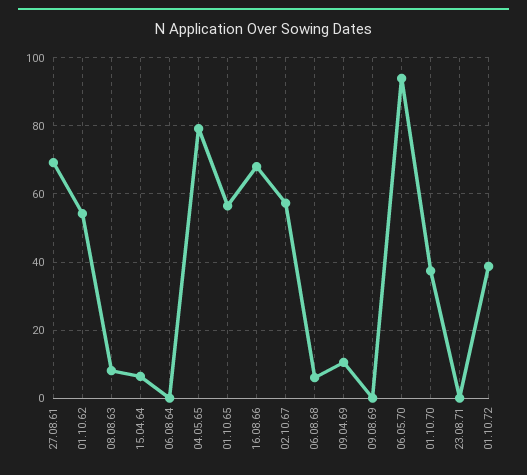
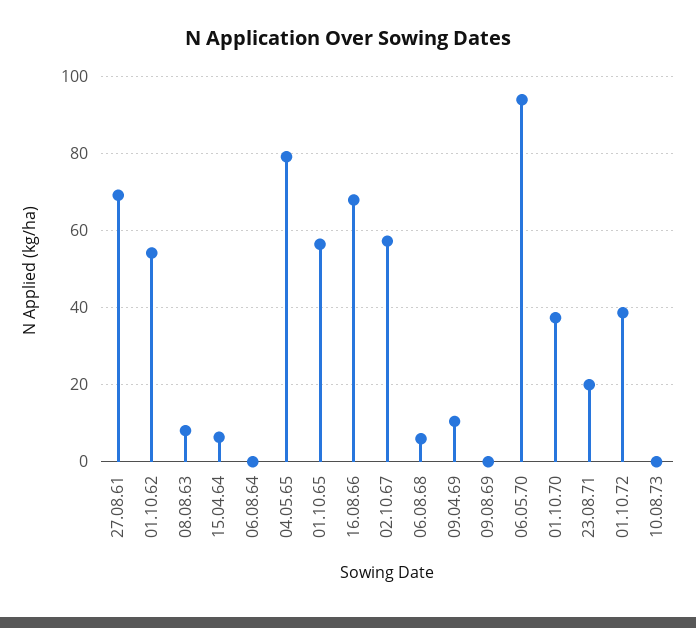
23.08.71: 0 -> 20
10.08.73: none -> 0

